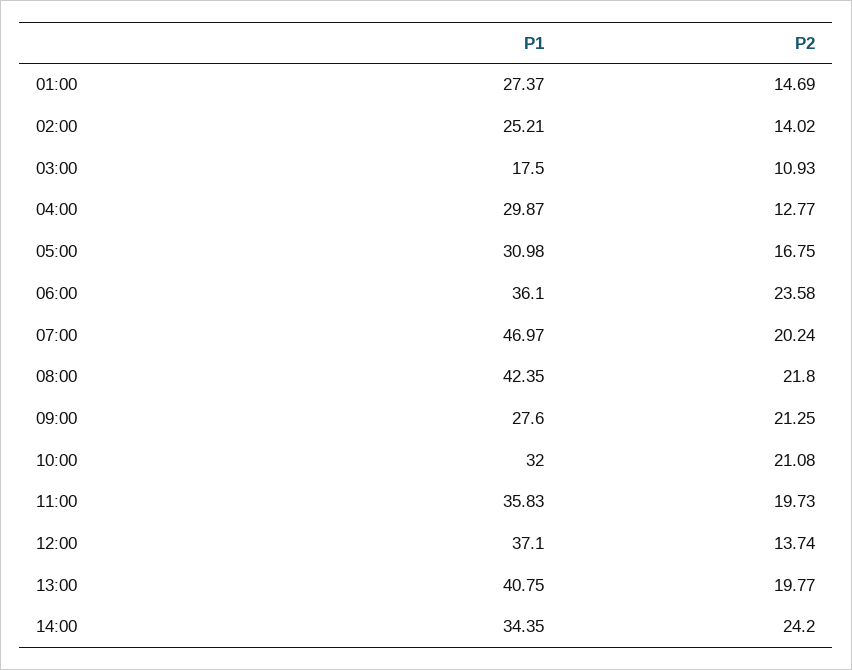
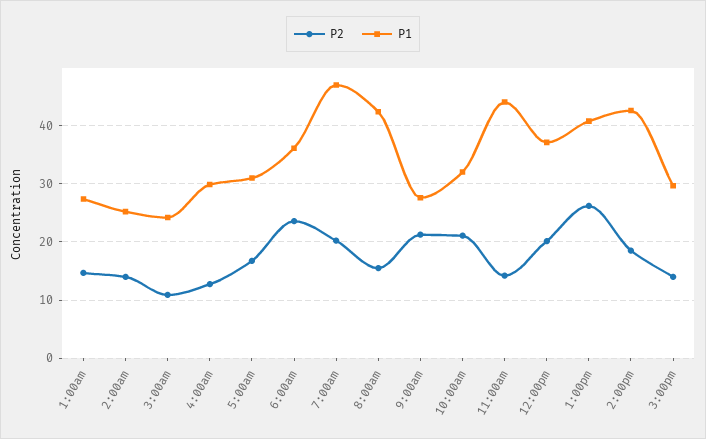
P1, 03:00: 17.5 -> 24
P2, 08:00: 21.8 -> 16
P1, 11:00: 35.83 -> 44
P2, 11:00: 19.73 -> 14
P2, 12:00: 13.74 -> 20
P2, 13:00: 19.77 -> 26
P1, 14:00: 34.35 -> 42
P2, 14:00: 24.2 -> 18
P2, 3:00pm: none -> 14
P1, 3:00pm: none -> 30

